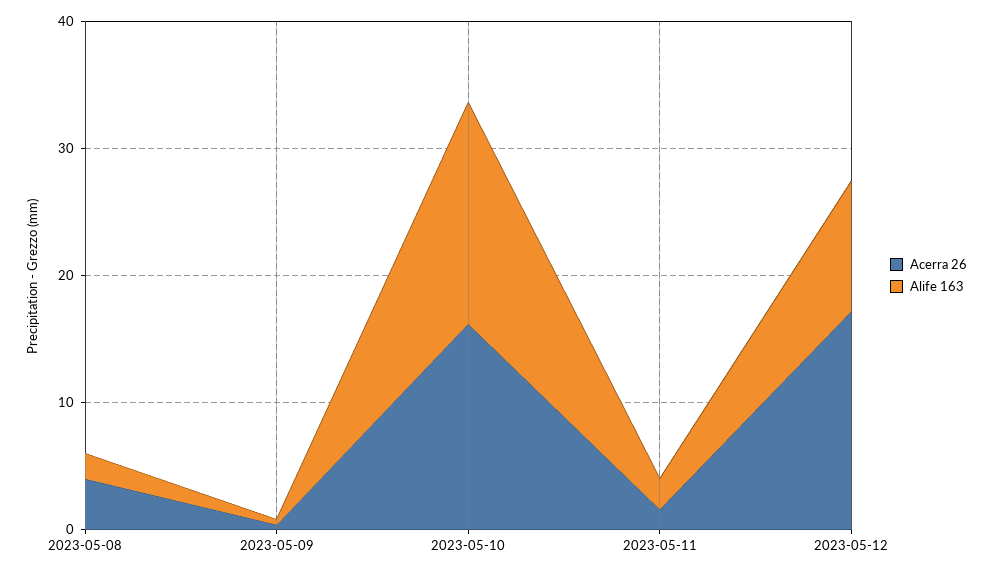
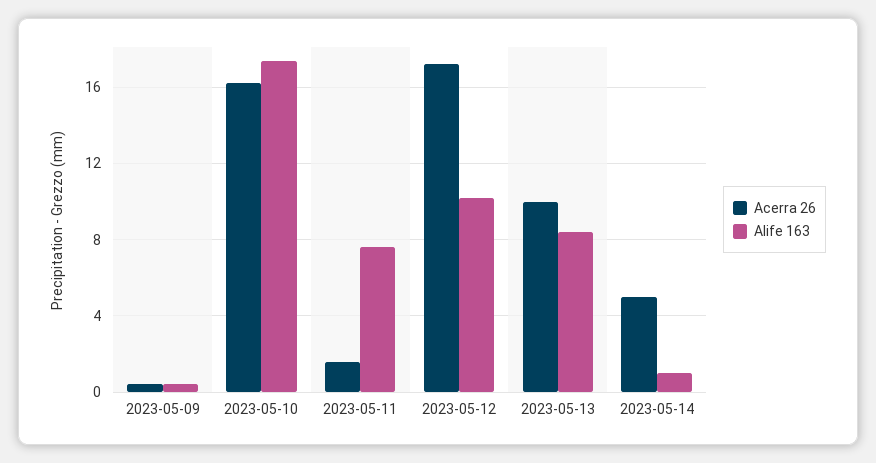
Acerra 26, 2023-05-08: 4 -> none
Alife 163, 2023-05-08: 2 -> none
Alife 163, 2023-05-11: 2 -> 7.5
Acerra 26, 2023-05-13: none -> 10
Alife 163, 2023-05-13: none -> 8.5
Acerra 26, 2023-05-14: none -> 5
Alife 163, 2023-05-14: none -> 1

